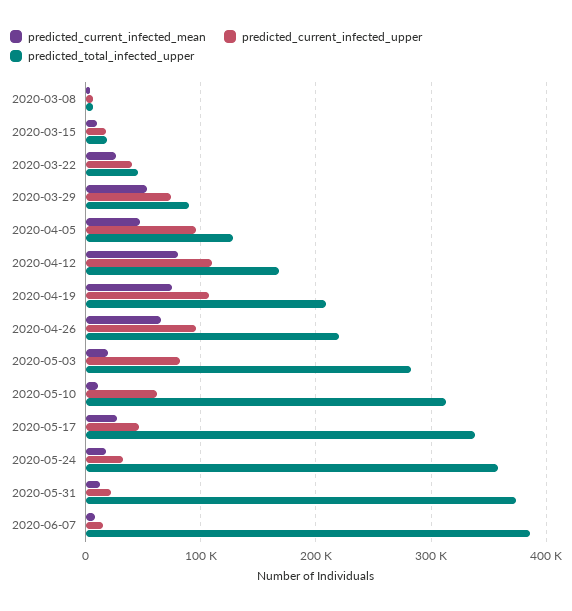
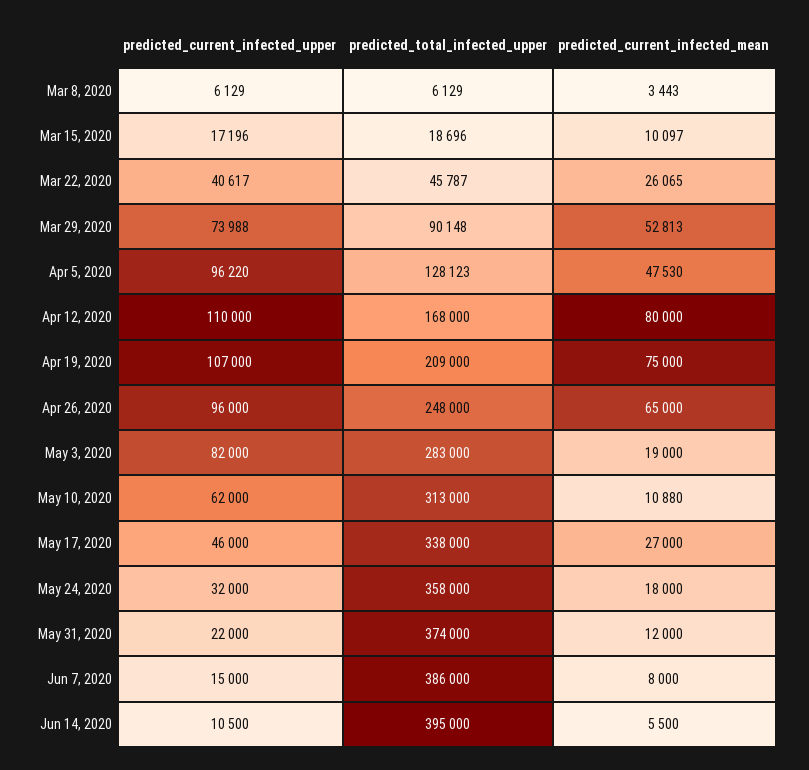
predicted_total_infected_upper, 2020-04-26: 220000 -> 248000
predicted_current_infected_upper, Jun 14, 2020: none -> 10500
predicted_total_infected_upper, Jun 14, 2020: none -> 395000
predicted_current_infected_mean, Jun 14, 2020: none -> 5500

